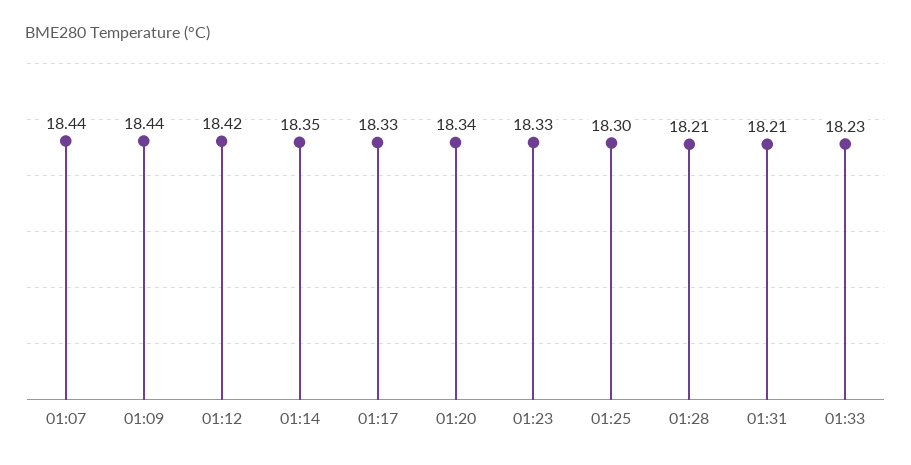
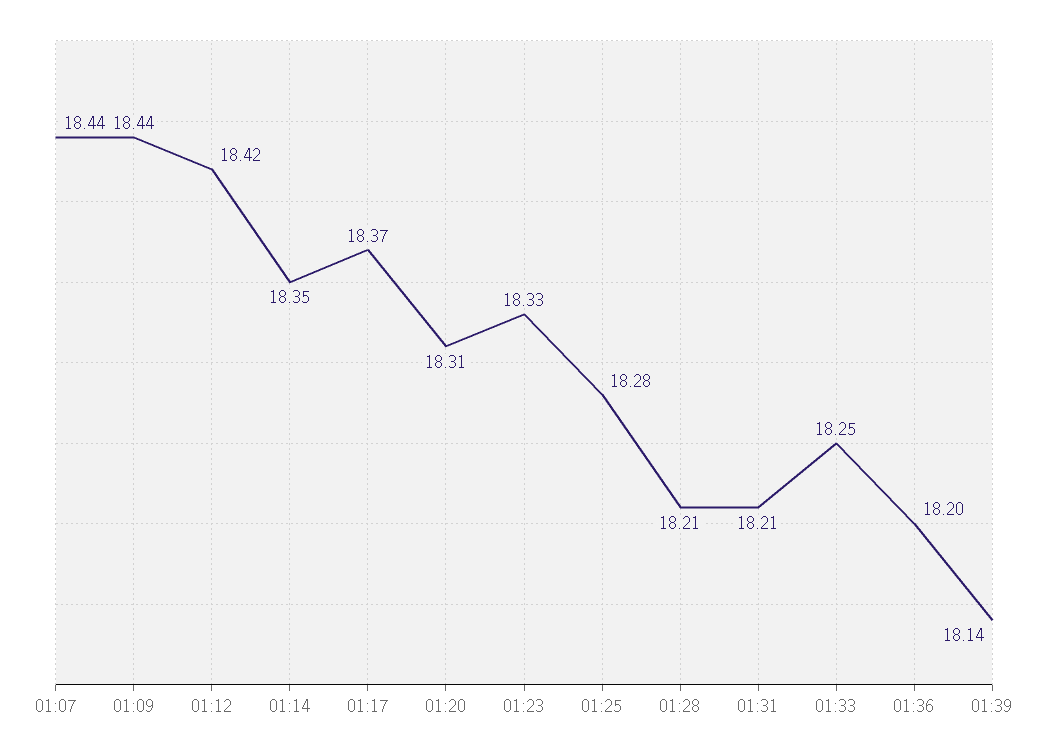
01:17: 18.33 -> 18.37
01:20: 18.34 -> 18.31
01:25: 18.3 -> 18.28
01:33: 18.23 -> 18.25
01:36: none -> 18.2
01:39: none -> 18.14

